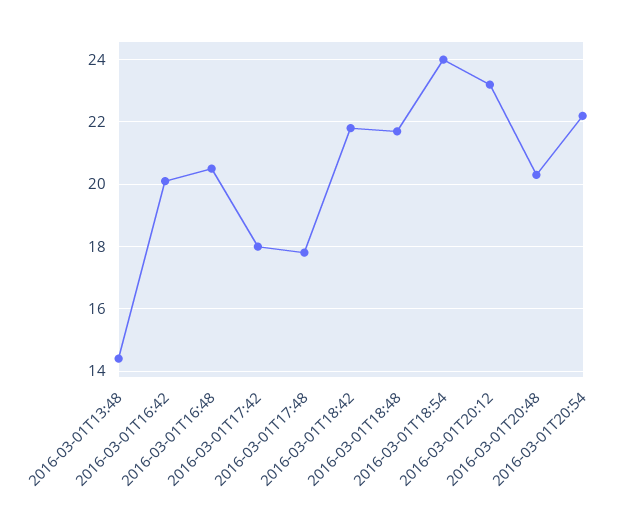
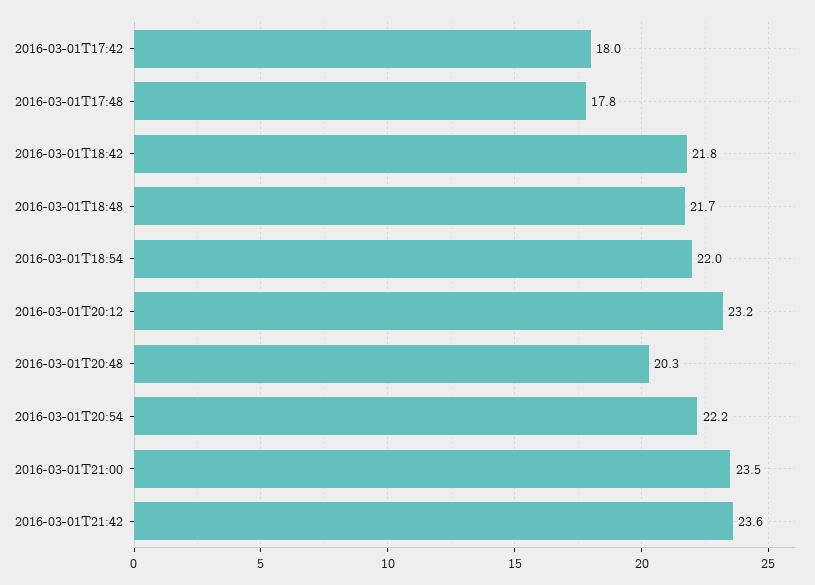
2016-03-01T13:48: 14.5 -> none
2016-03-01T16:42: 20 -> none
2016-03-01T16:48: 20.5 -> none
2016-03-01T18:54: 24 -> 22
2016-03-01T21:00: none -> 23.5
2016-03-01T21:42: none -> 23.6

